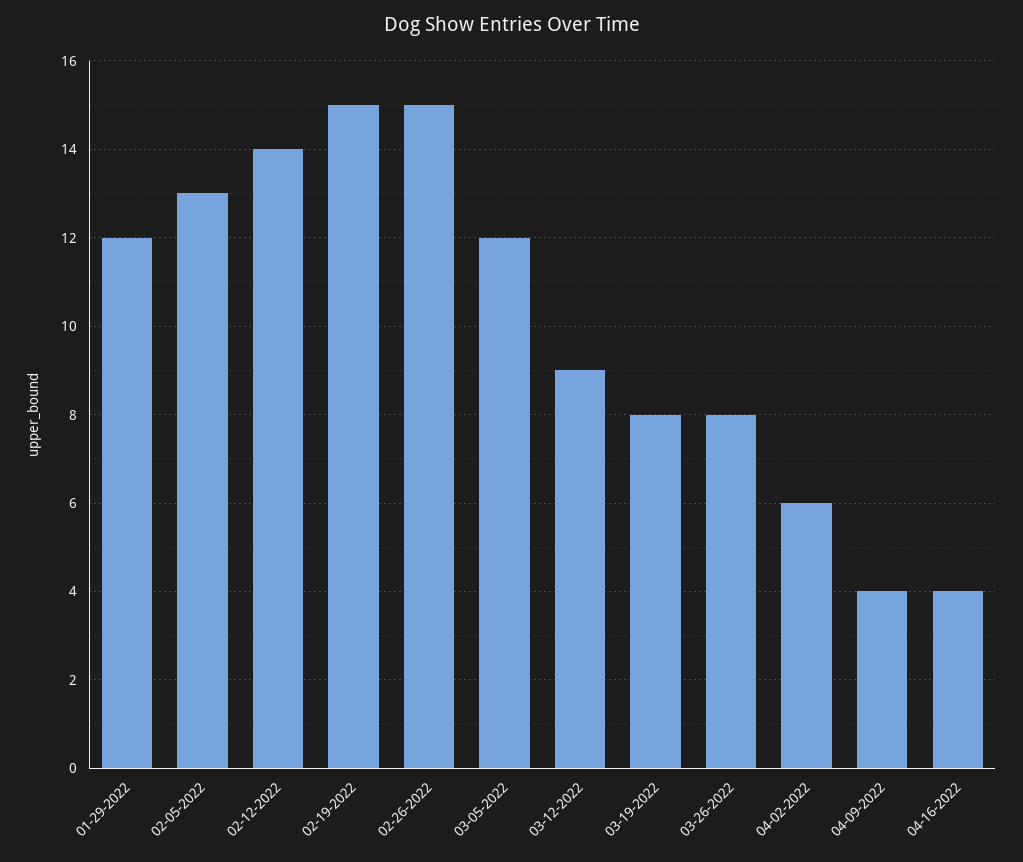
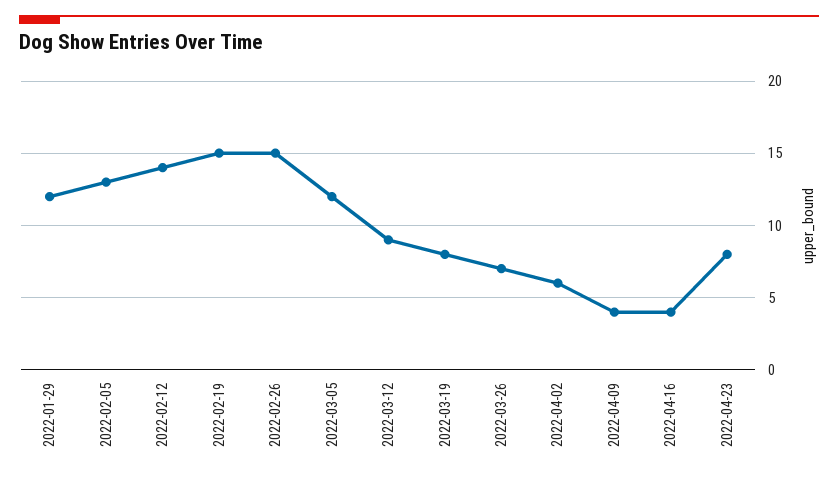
03-26-2022: 8 -> 7
2022-04-23: none -> 8

